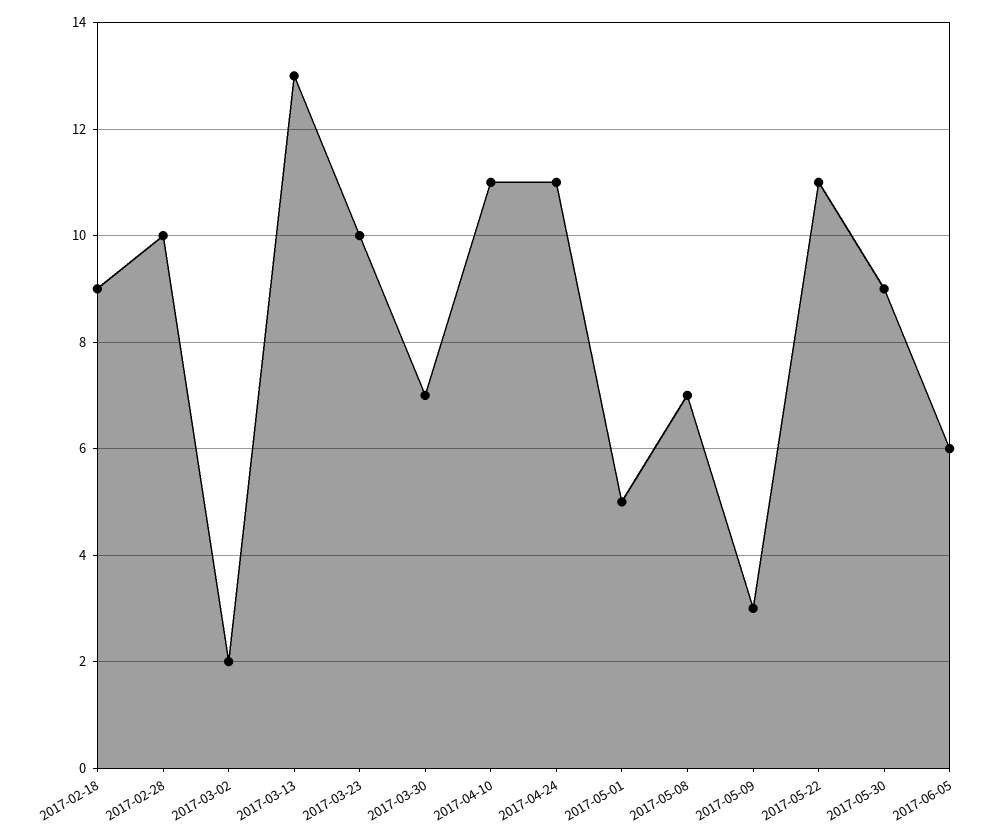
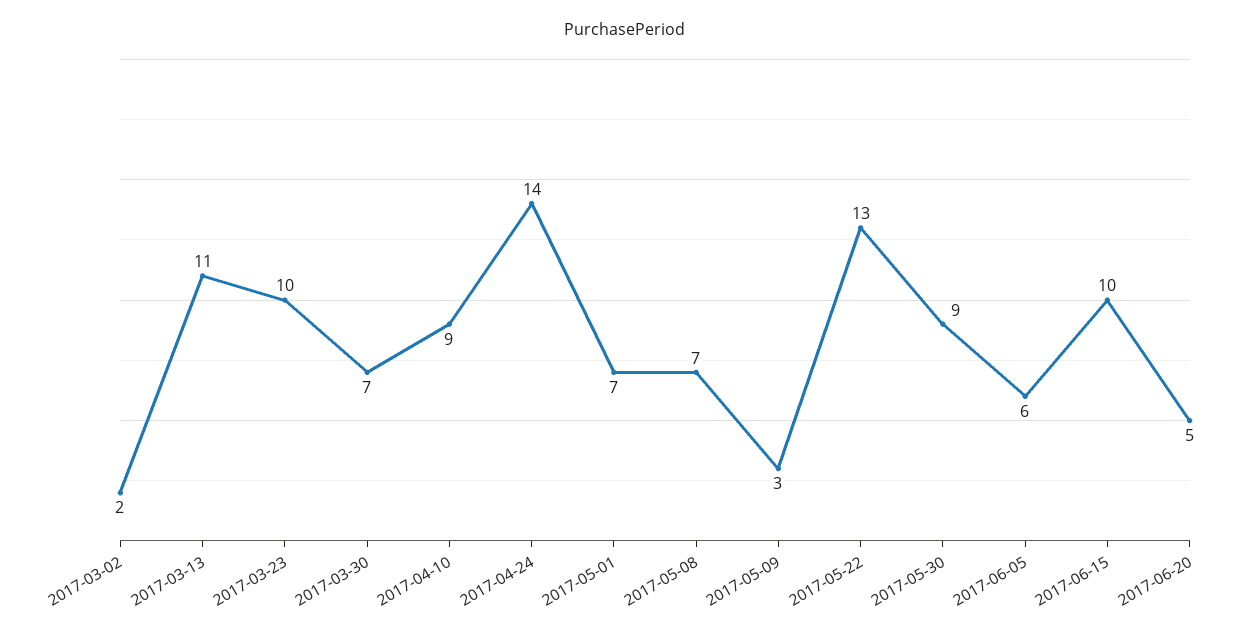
2017-02-18: 9 -> none
2017-02-28: 10 -> none
2017-03-13: 13 -> 11
2017-04-10: 11 -> 9
2017-04-24: 11 -> 14
2017-05-01: 5 -> 7
2017-05-22: 11 -> 13
2017-06-15: none -> 10
2017-06-20: none -> 5

